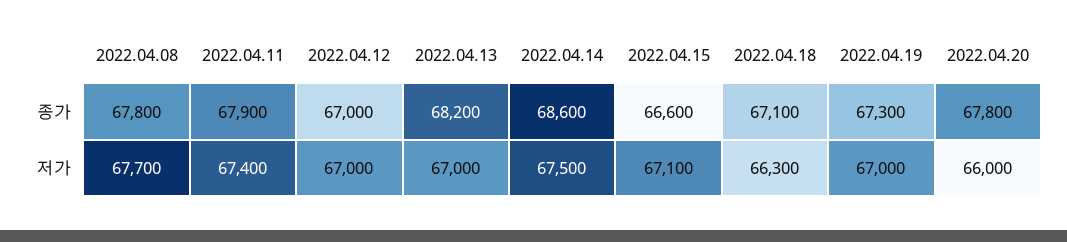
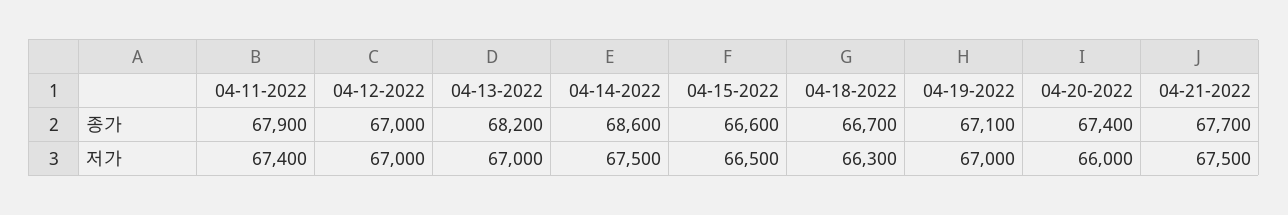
2022.04.08, 종가: 67800 -> none
2022.04.18, 종가: 67100 -> 66700
2022.04.19, 종가: 67300 -> 67100
2022.04.20, 종가: 67800 -> 67400
2022.04.08, 저가: 67700 -> none
2022.04.15, 저가: 67100 -> 66500
04-21-2022, 종가: none -> 67700
04-21-2022, 저가: none -> 67500

